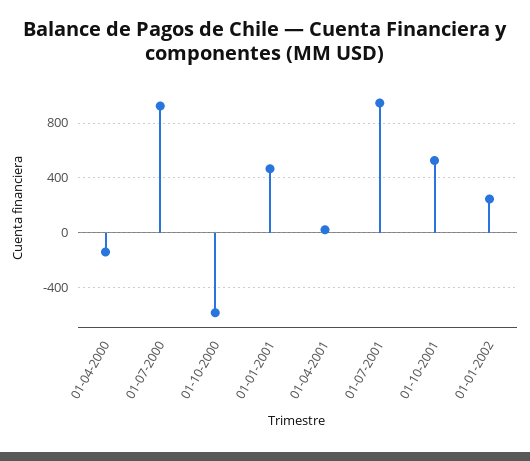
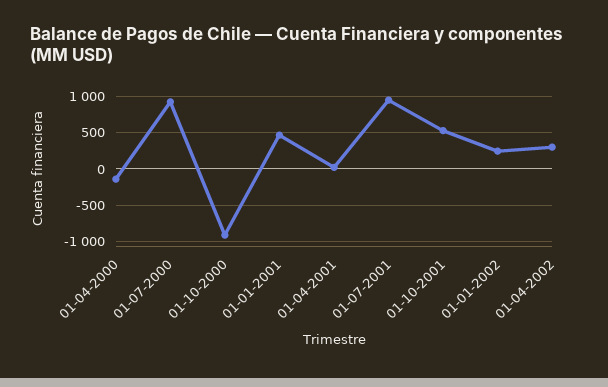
01-10-2000: -600 -> -900
01-04-2002: none -> 300

